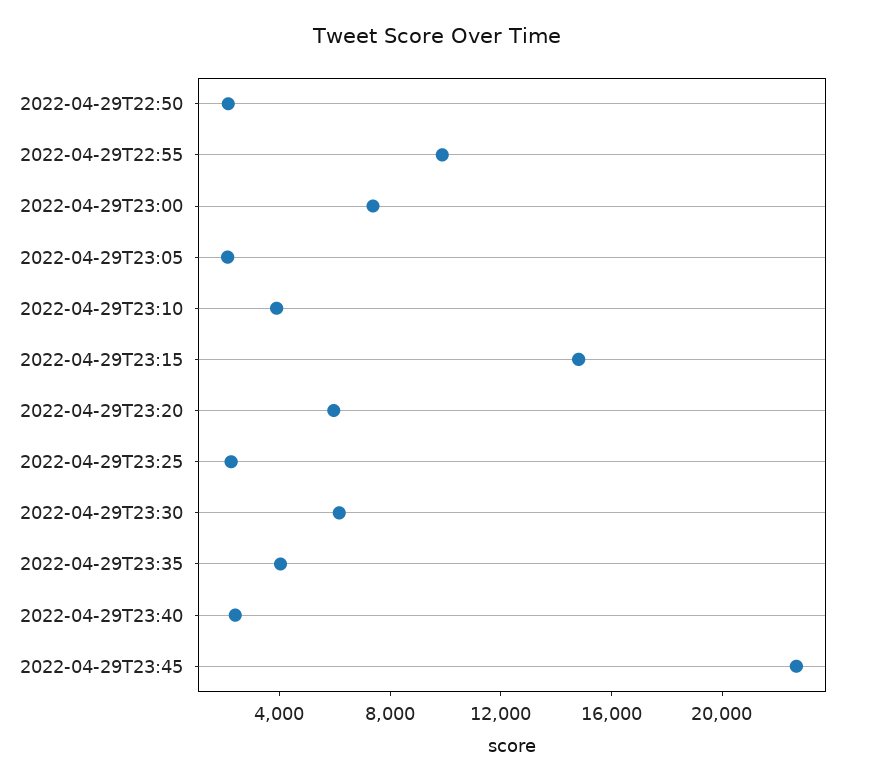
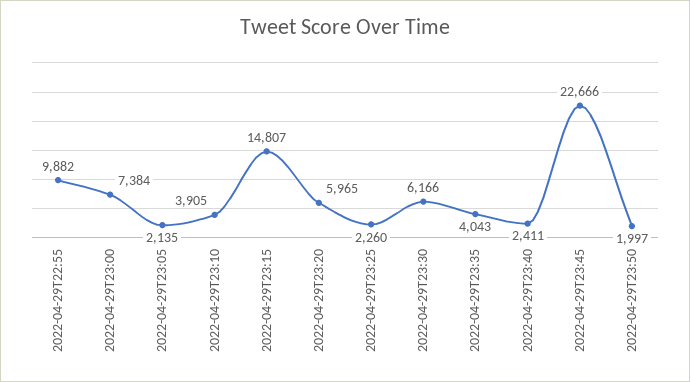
2022-04-29T22:50: 2000 -> none
2022-04-29T23:50: none -> 1997

